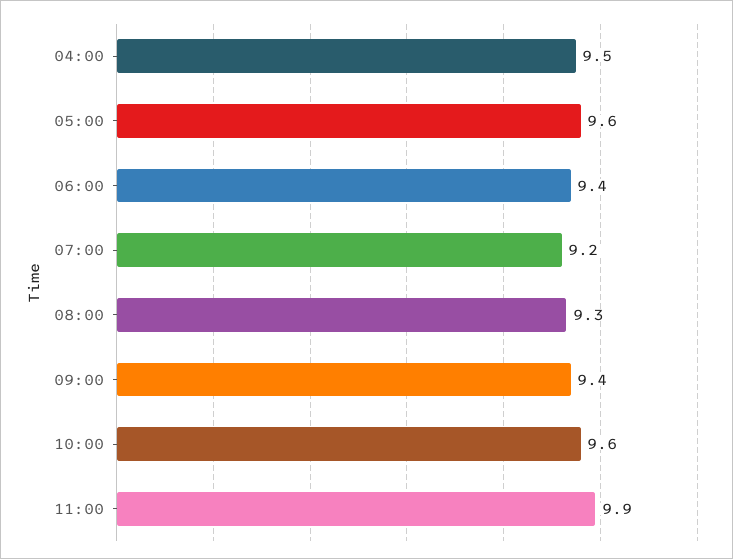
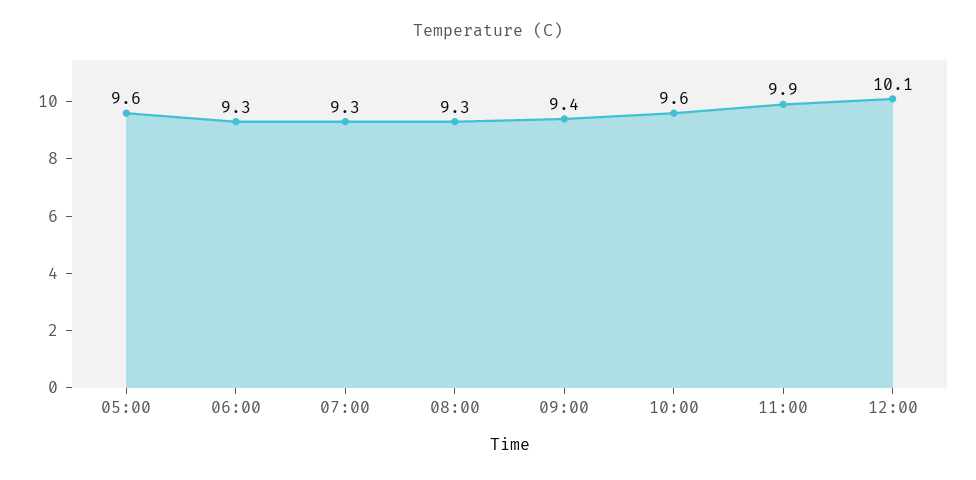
04:00: 9.5 -> none
06:00: 9.4 -> 9.3
07:00: 9.2 -> 9.3
12:00: none -> 10.1

